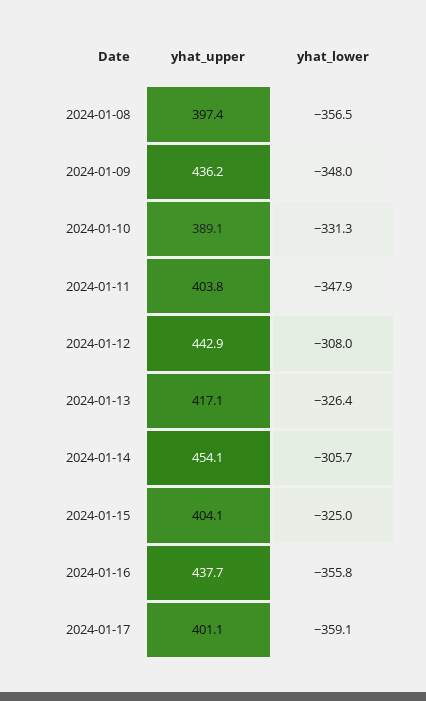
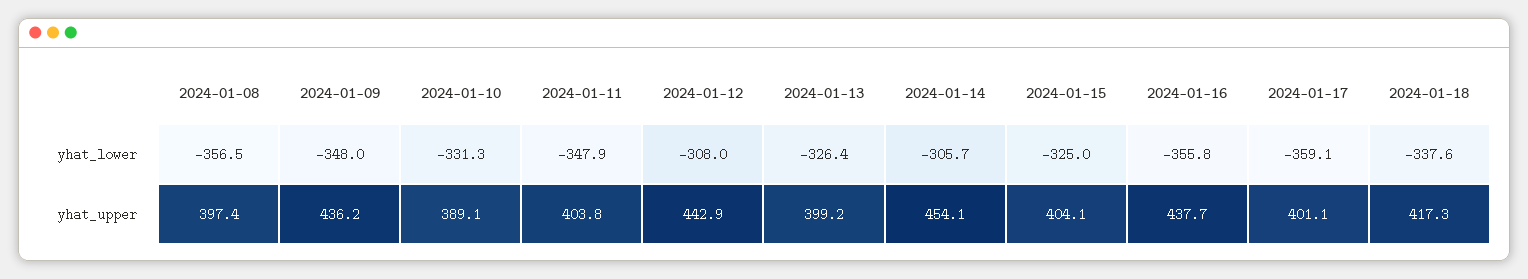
yhat_upper, 2024-01-13: 417.1 -> 399.2
yhat_lower, 2024-01-18: none -> -337.6
yhat_upper, 2024-01-18: none -> 417.3

